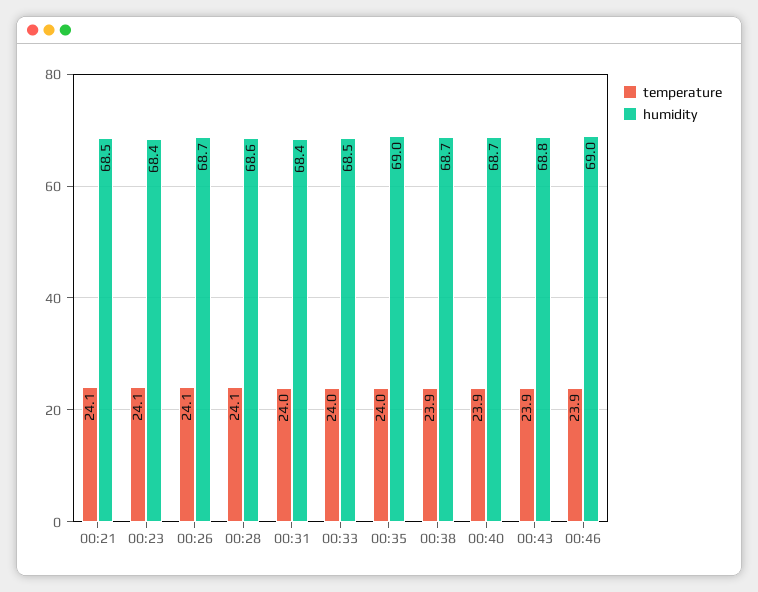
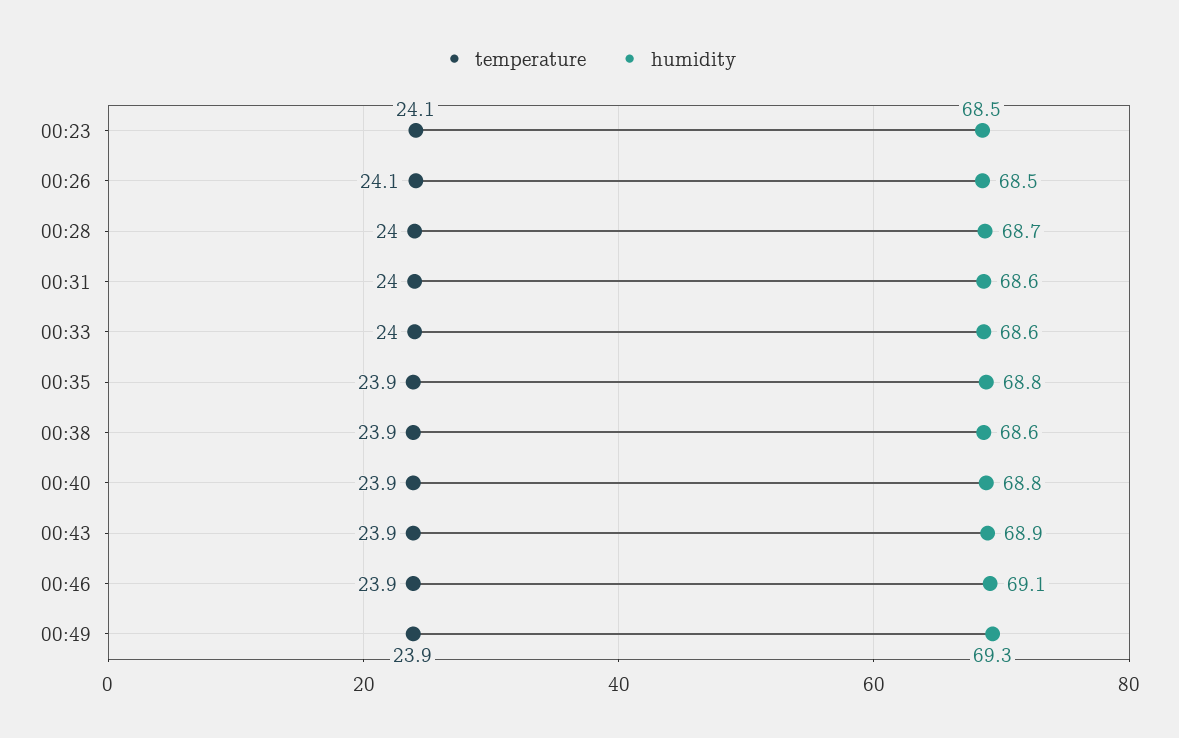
temperature, 00:21: 24.1 -> none
humidity, 00:21: 68.5 -> none
humidity, 00:23: 68.4 -> 68.5
humidity, 00:26: 68.7 -> 68.5
temperature, 00:28: 24.1 -> 24
humidity, 00:28: 68.6 -> 68.7
humidity, 00:31: 68.4 -> 68.6
humidity, 00:33: 68.5 -> 68.6
temperature, 00:35: 24 -> 23.9
humidity, 00:35: 69 -> 68.8
humidity, 00:38: 68.7 -> 68.6
humidity, 00:40: 68.7 -> 68.8
humidity, 00:43: 68.8 -> 68.9
humidity, 00:46: 69 -> 69.1
temperature, 00:49: none -> 23.9
humidity, 00:49: none -> 69.3

